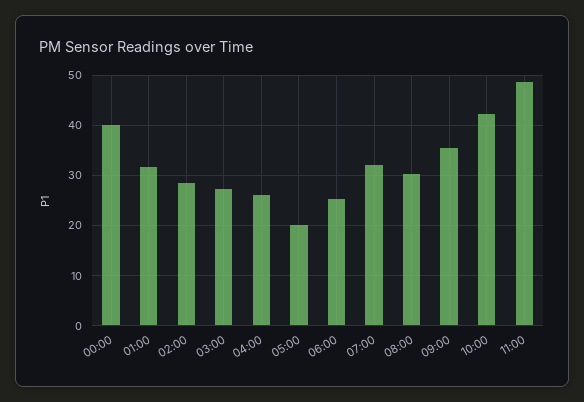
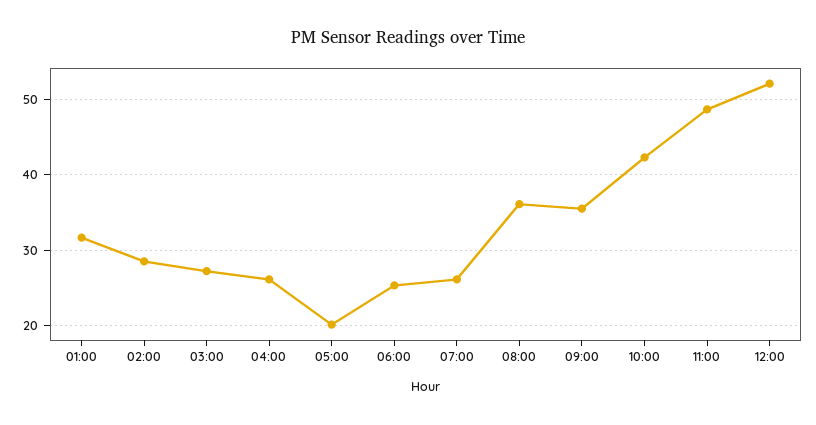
00:00: 40 -> none
07:00: 32 -> 26
08:00: 30 -> 36
12:00: none -> 52

